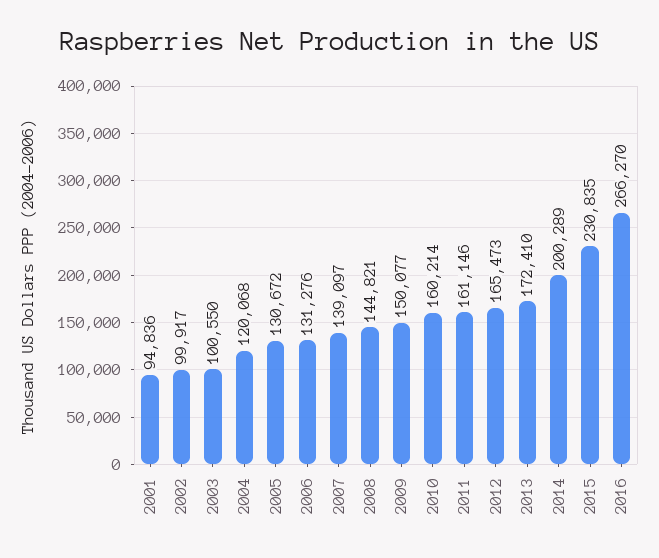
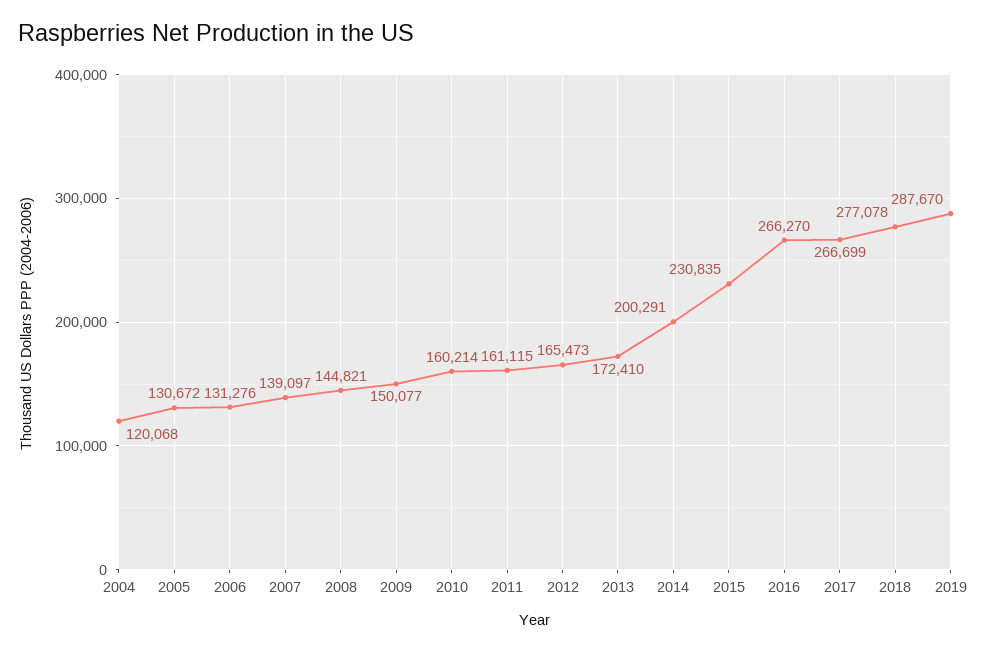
2001: 94836 -> none
2002: 99917 -> none
2003: 100550 -> none
2011: 161146 -> 161115
2014: 200289 -> 200291
2017: none -> 266699
2018: none -> 277078
2019: none -> 287670

